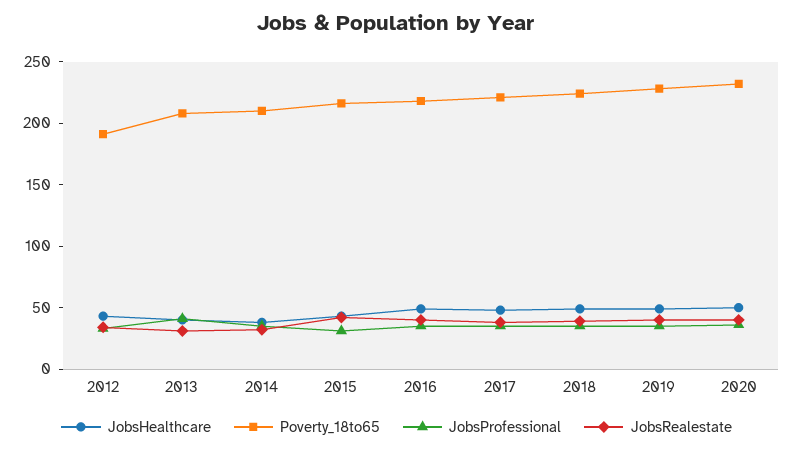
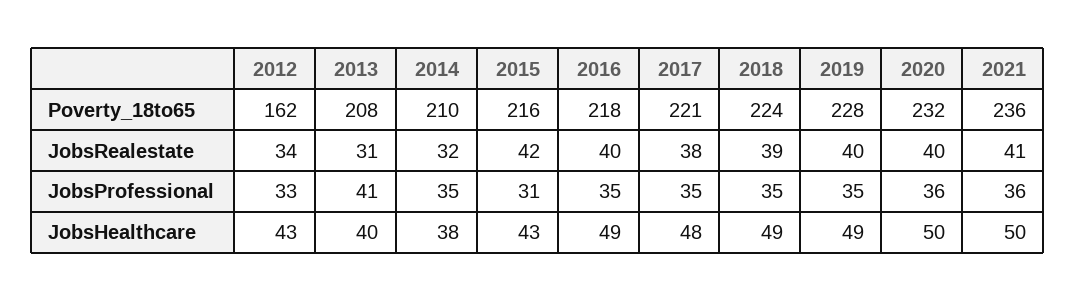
Poverty_18to65, 2012: 190 -> 162
Poverty_18to65, 2021: none -> 236
JobsRealestate, 2021: none -> 41
JobsProfessional, 2021: none -> 36
JobsHealthcare, 2021: none -> 50

